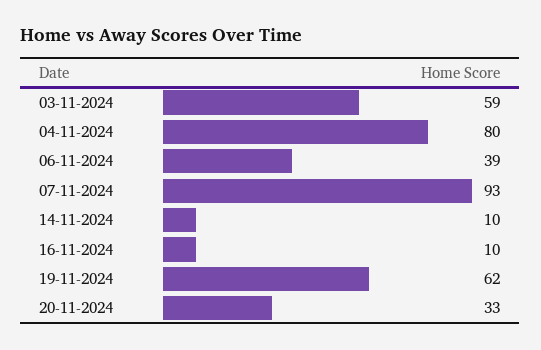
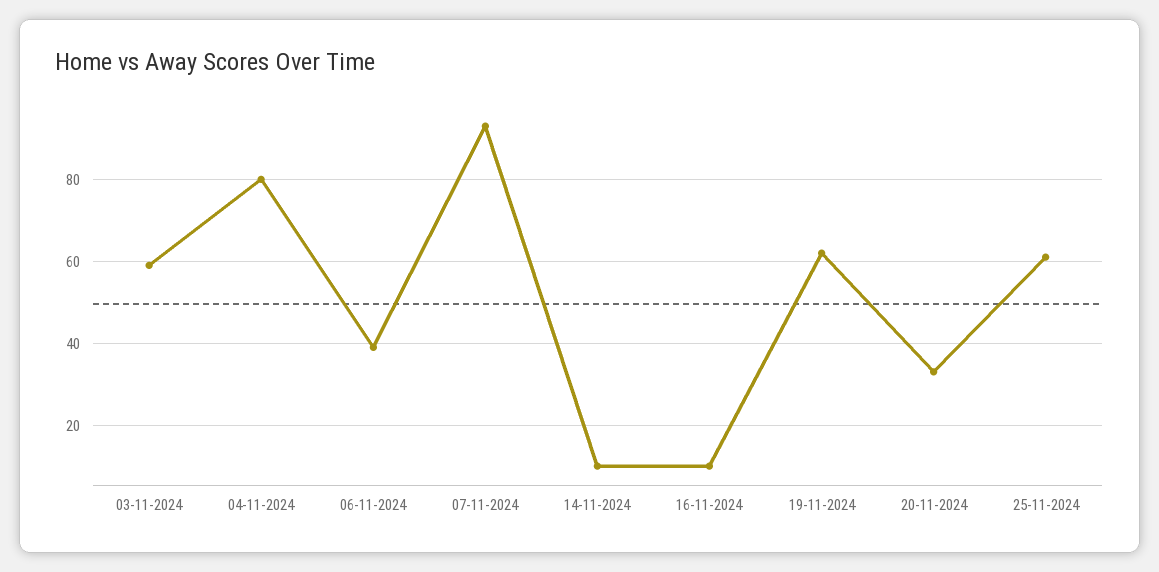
25-11-2024: none -> 60

